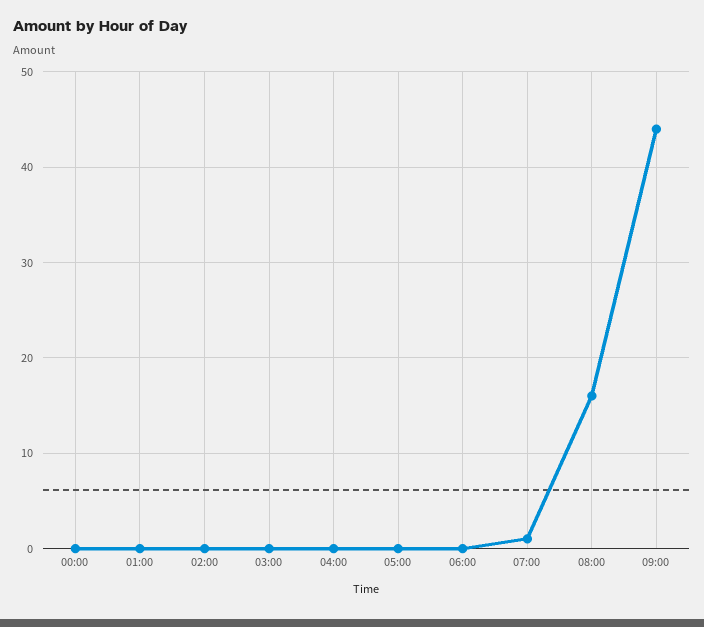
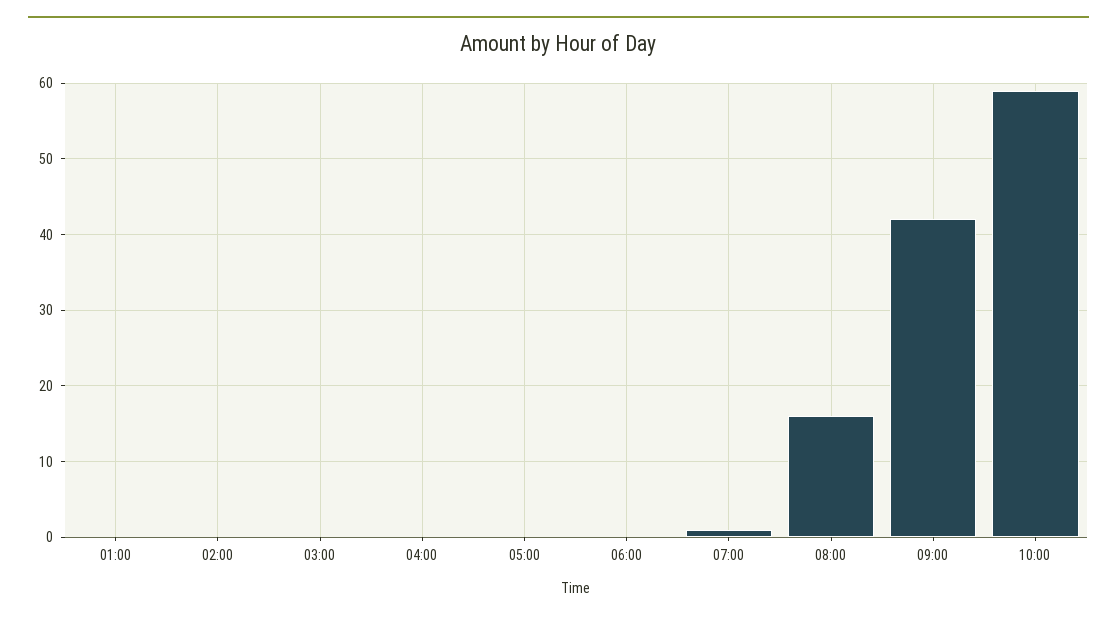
00:00: 0 -> none
09:00: 44 -> 42
10:00: none -> 59

